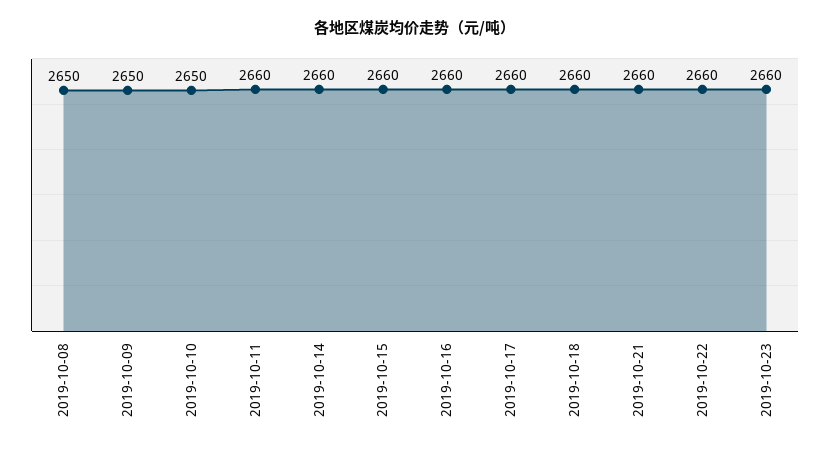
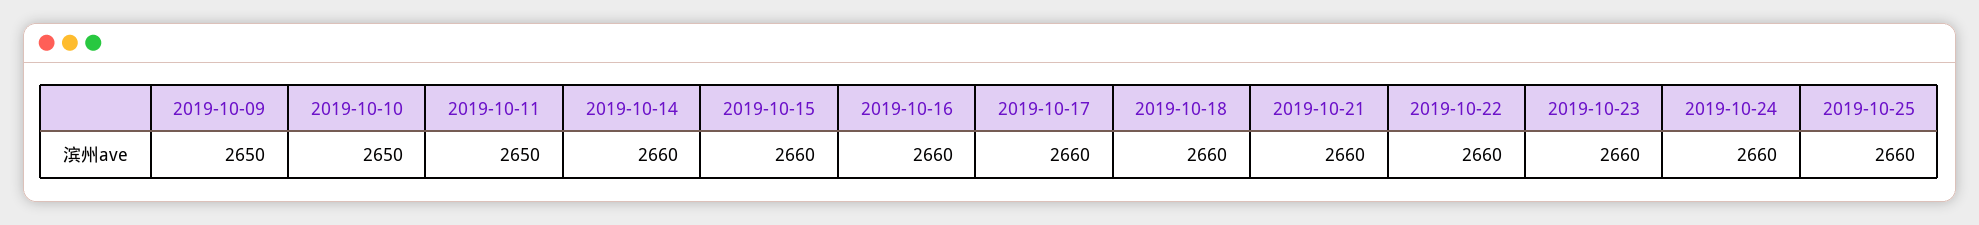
2019-10-08: 2650 -> none
2019-10-11: 2660 -> 2650
2019-10-24: none -> 2660
2019-10-25: none -> 2660

